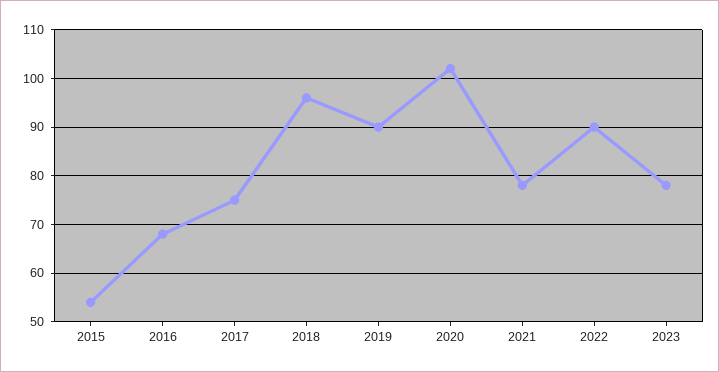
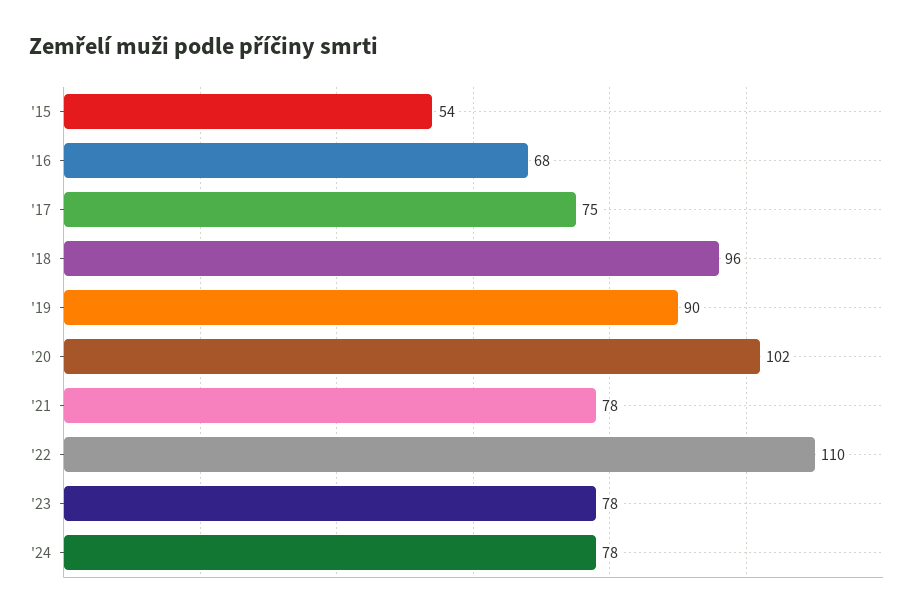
2022: 90 -> 110
'24: none -> 78

